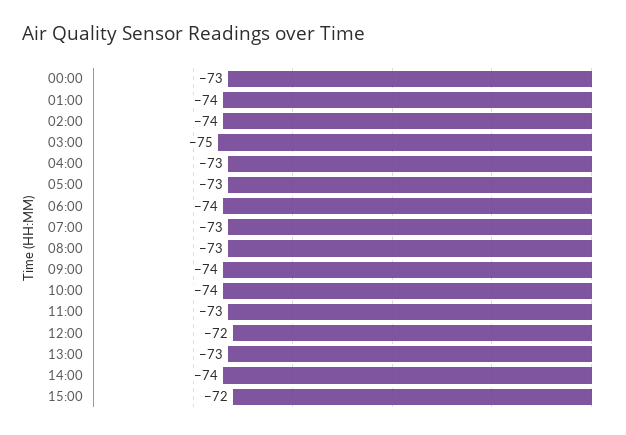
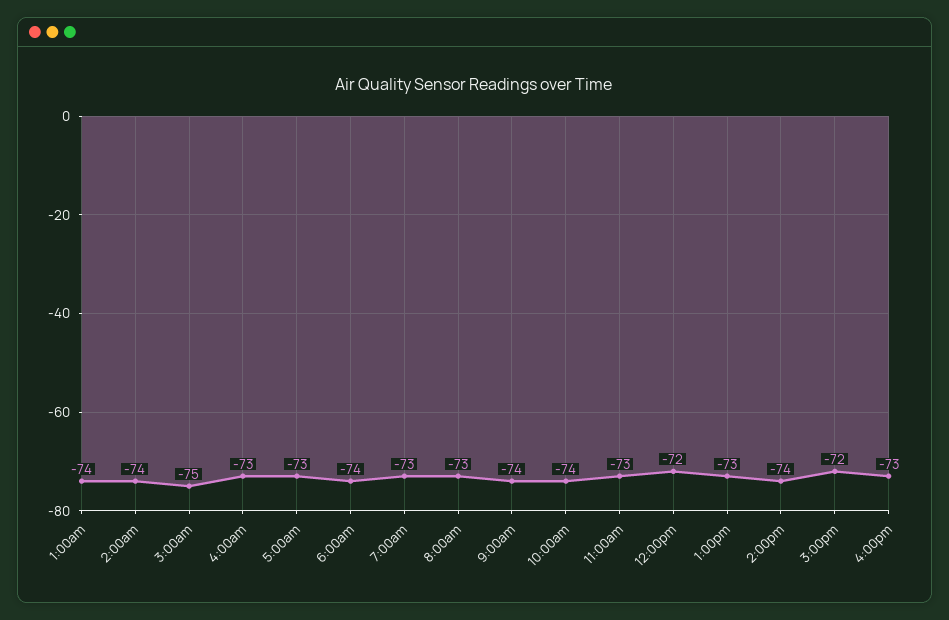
00:00: -73 -> none
4:00pm: none -> -73

